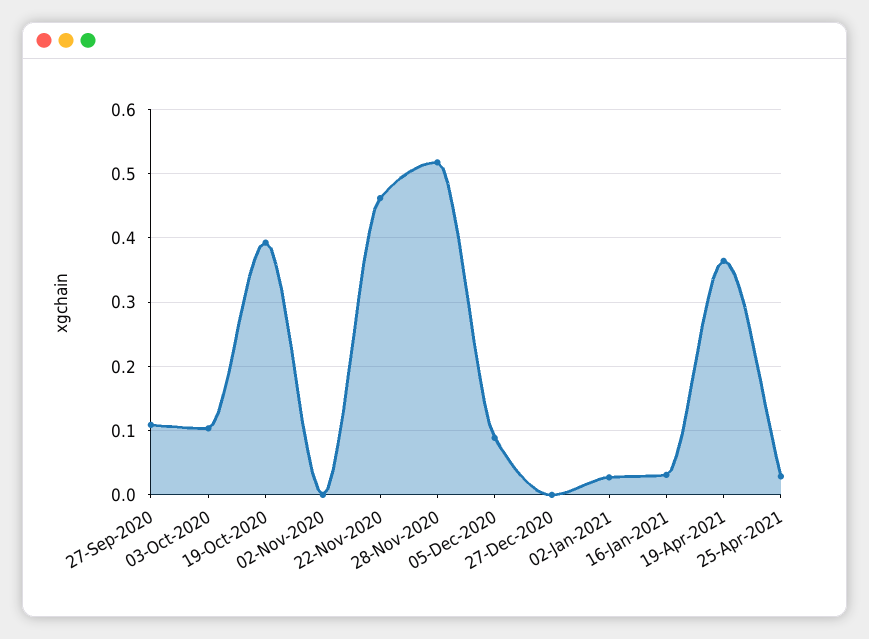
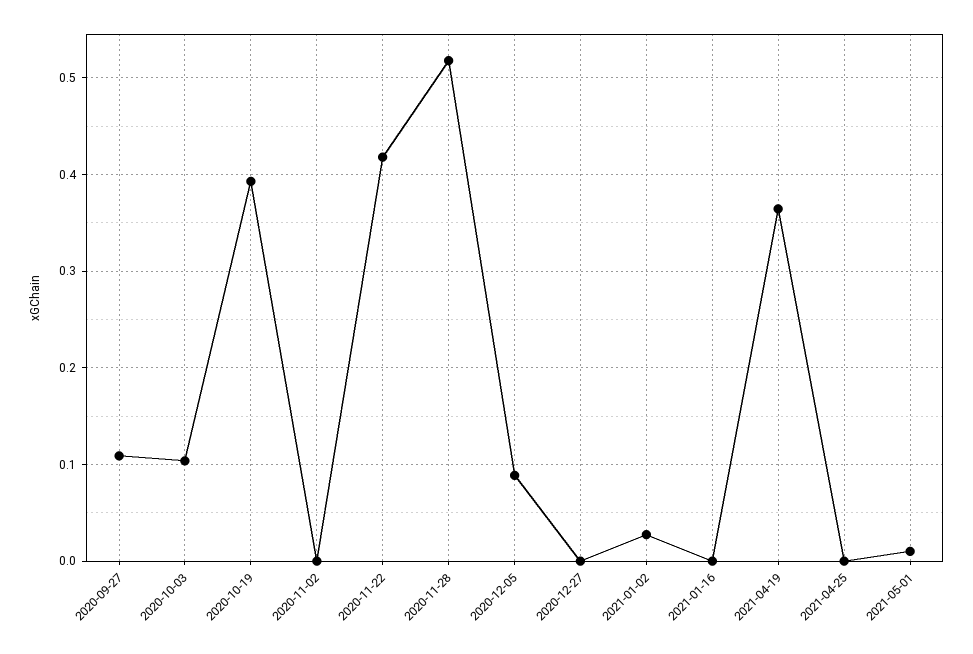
22-Nov-2020: 0.46 -> 0.42
16-Jan-2021: 0.03 -> 0
25-Apr-2021: 0.03 -> 0
2021-05-01: none -> 0.01

